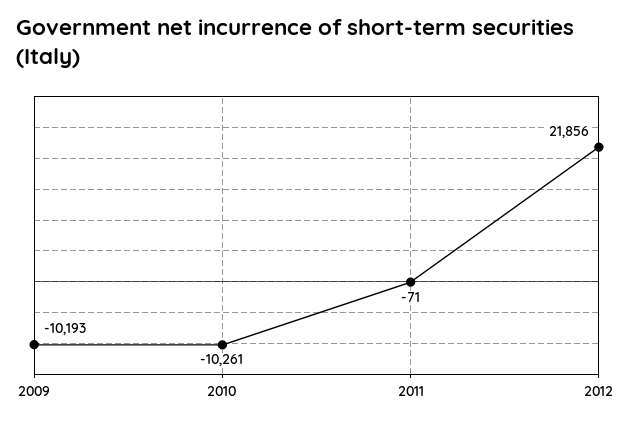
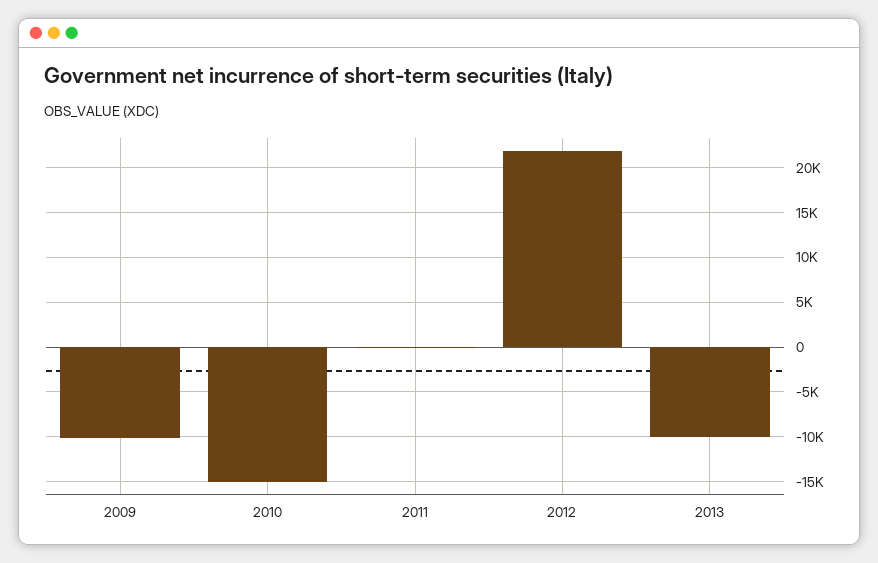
2010: -10261 -> -15000
2013: none -> -10000

